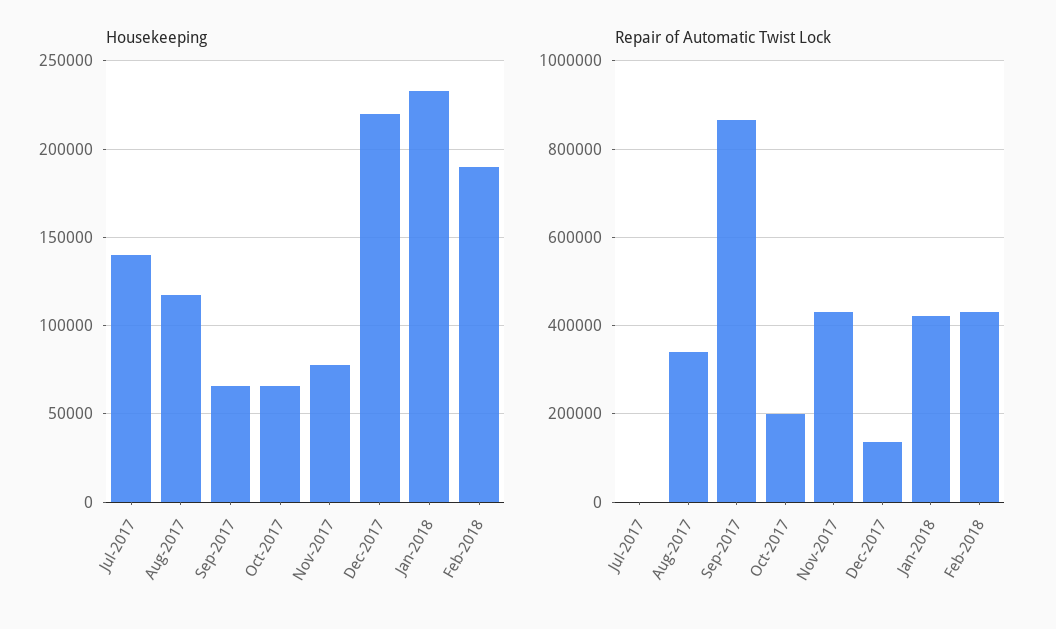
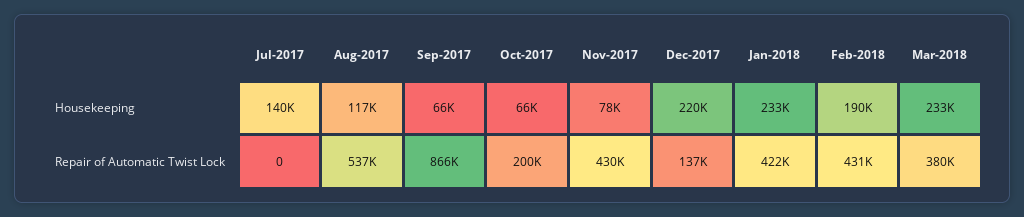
Repair of Automatic Twist Lock, Aug-2017: 340000 -> 537000
Housekeeping, Mar-2018: none -> 233000
Repair of Automatic Twist Lock, Mar-2018: none -> 380000

